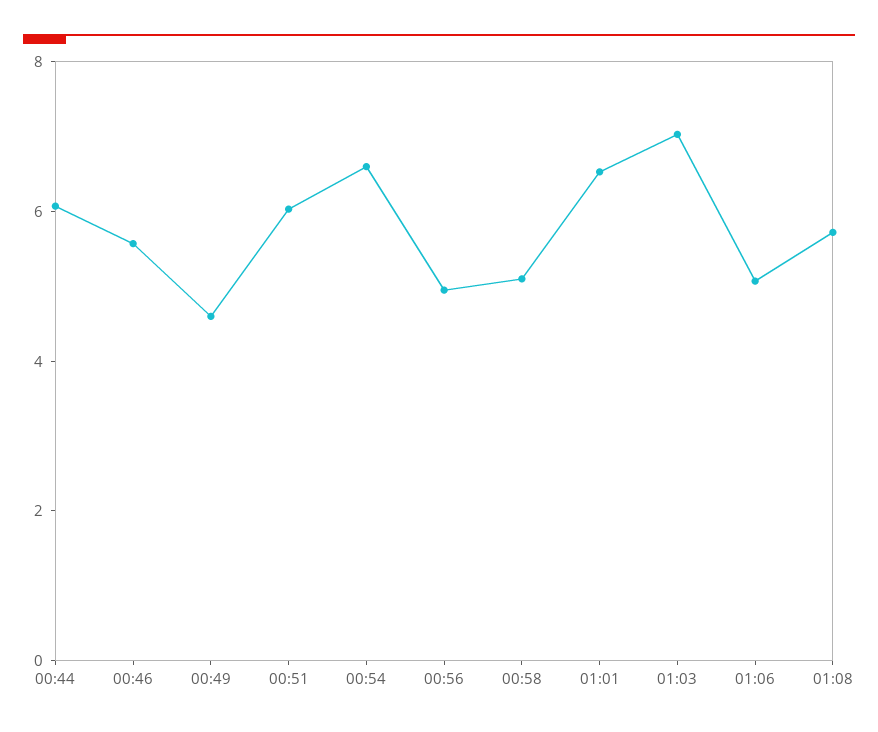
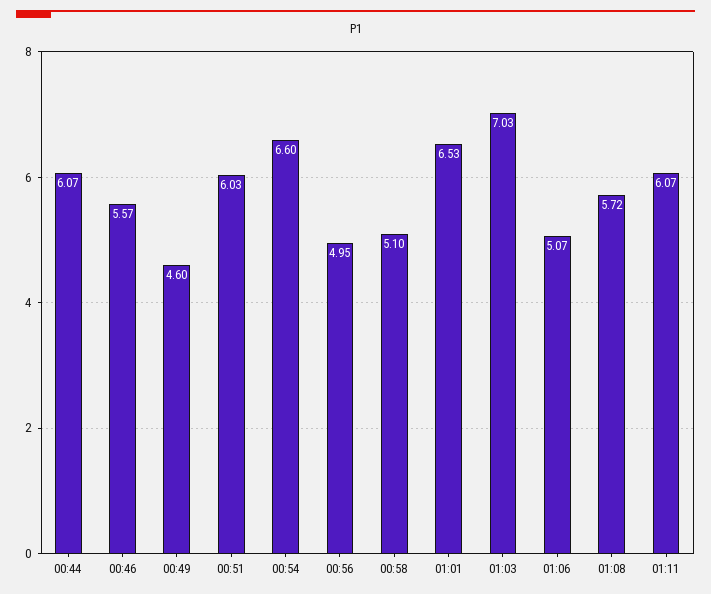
01:11: none -> 6.07

